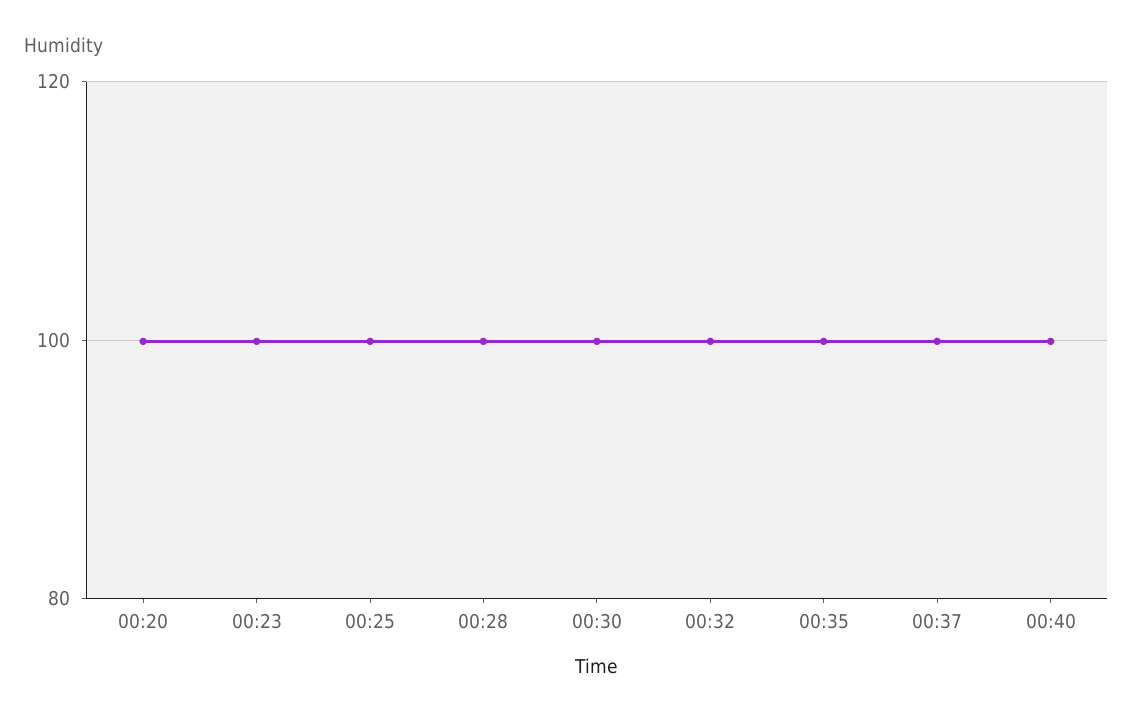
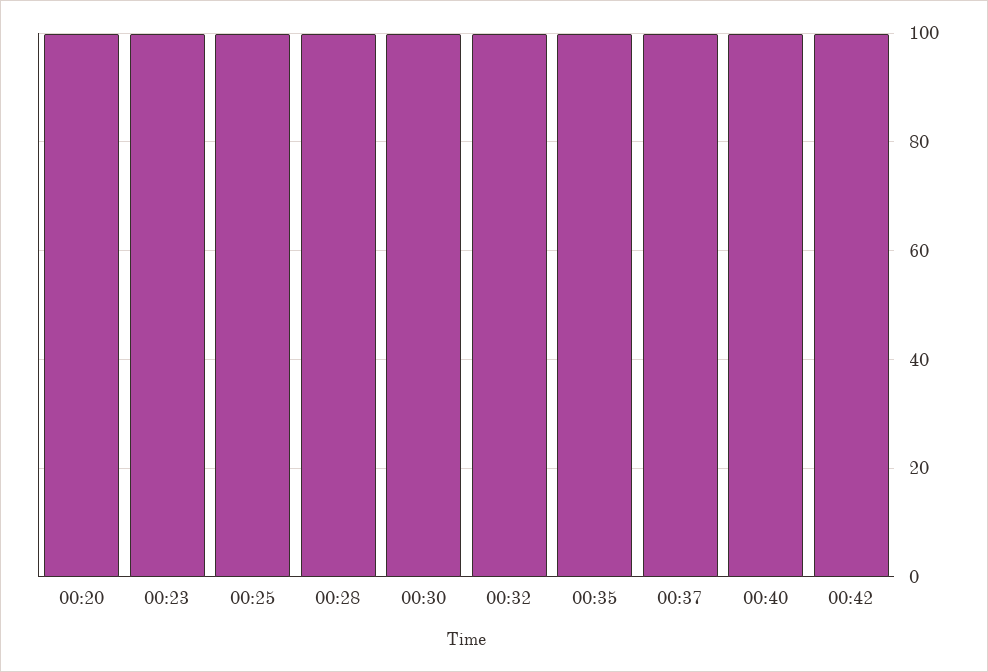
00:42: none -> 100

